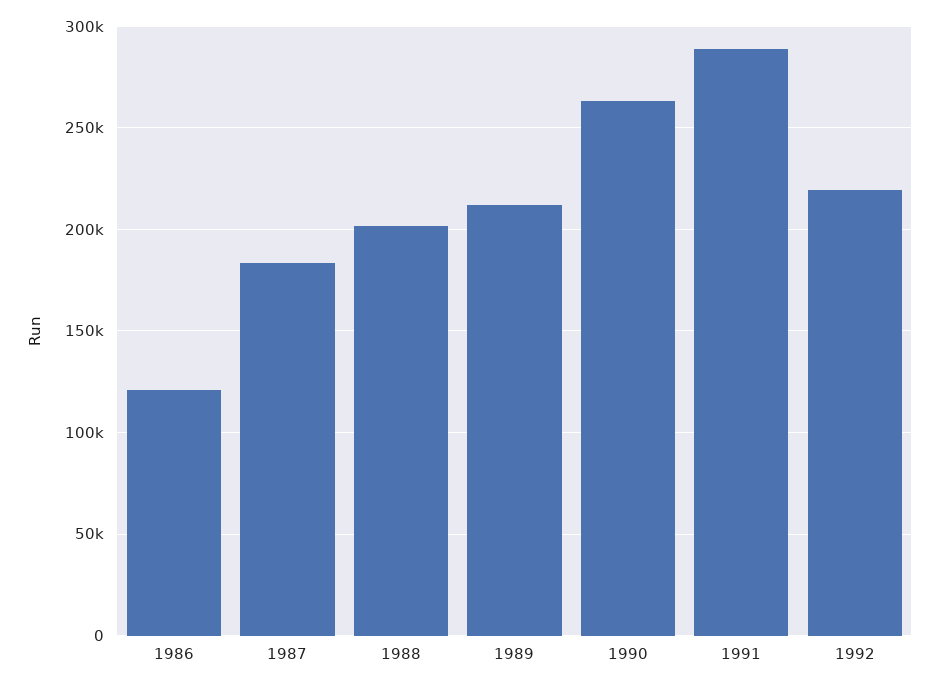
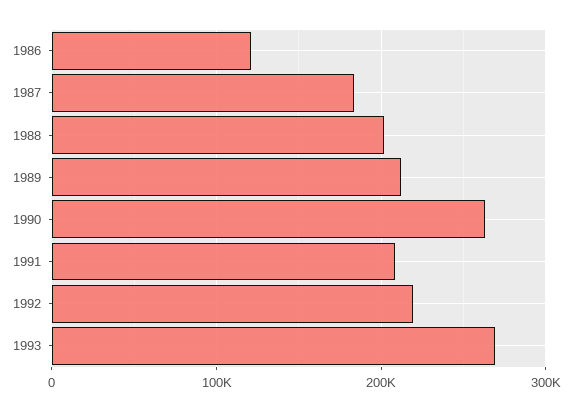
1991: 290000 -> 210000
1993: none -> 270000

